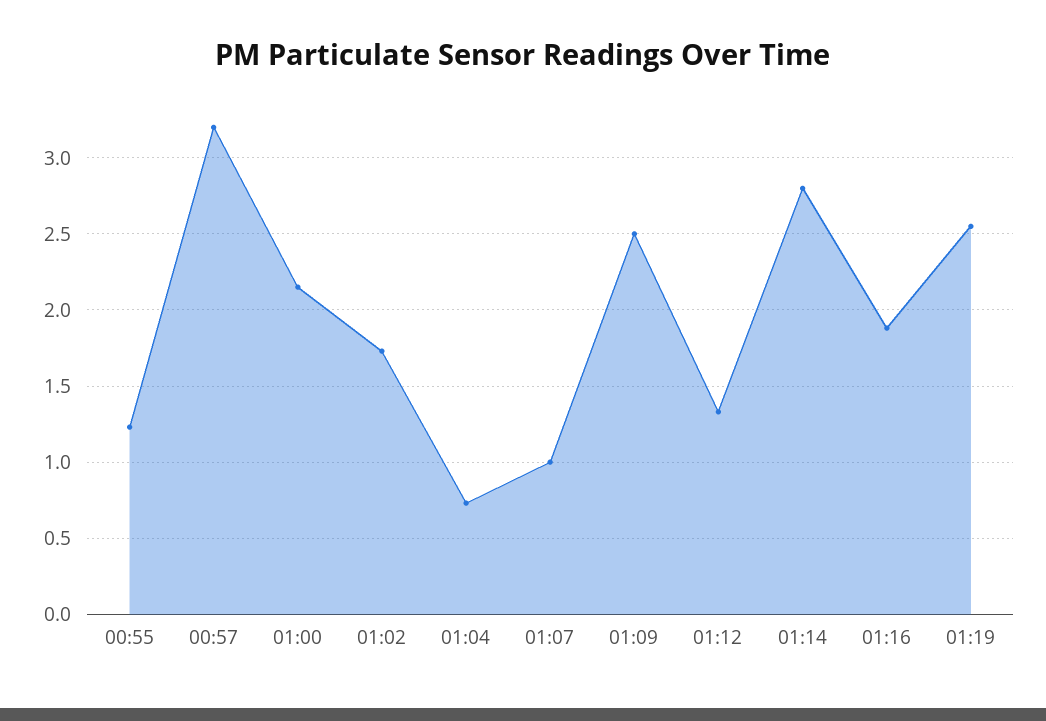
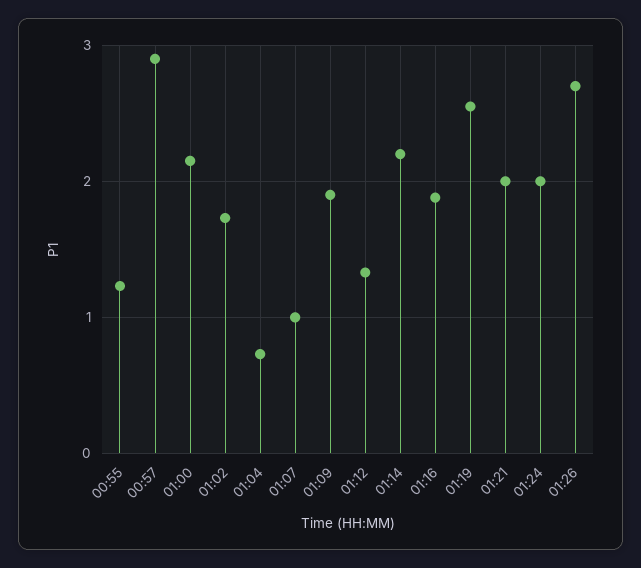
00:57: 3.2 -> 2.9
01:09: 2.5 -> 1.9
01:14: 2.8 -> 2.2
01:21: none -> 2
01:24: none -> 2
01:26: none -> 2.7

